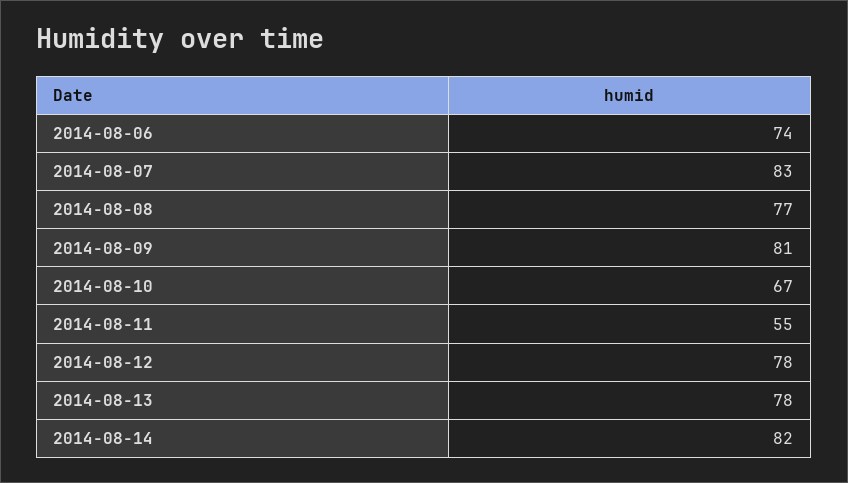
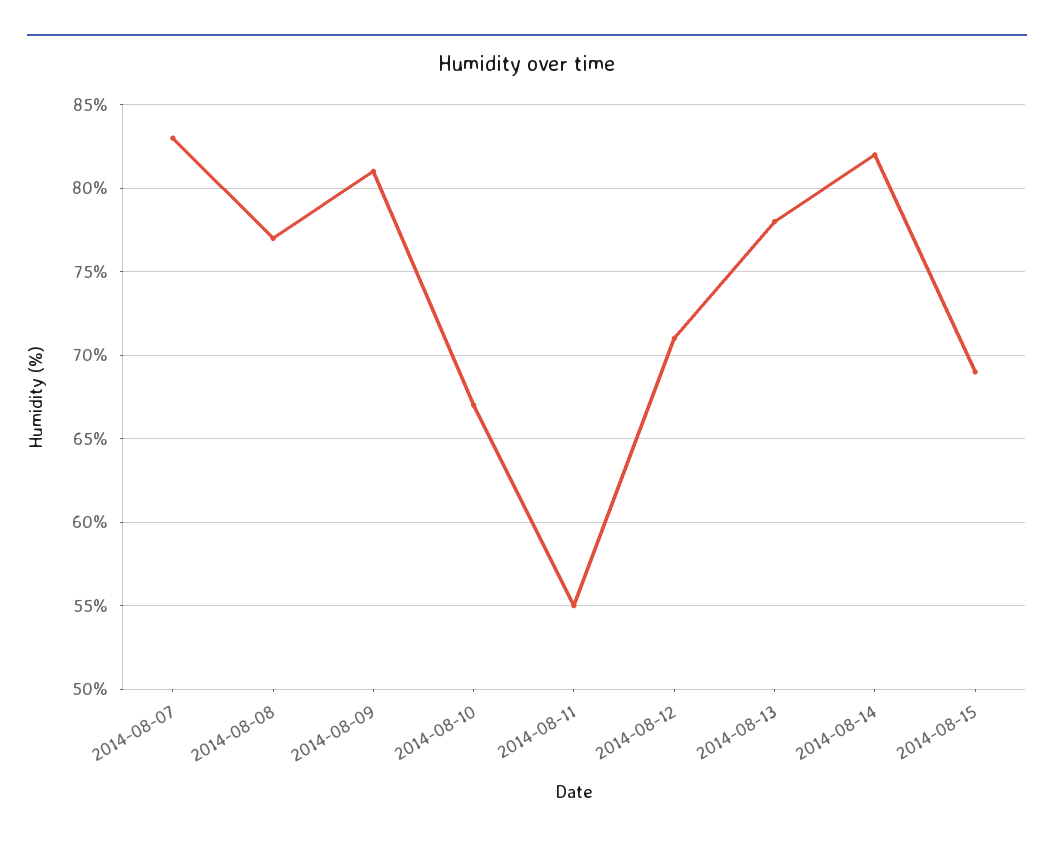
2014-08-06: 74 -> none
2014-08-12: 78 -> 71
2014-08-15: none -> 69

